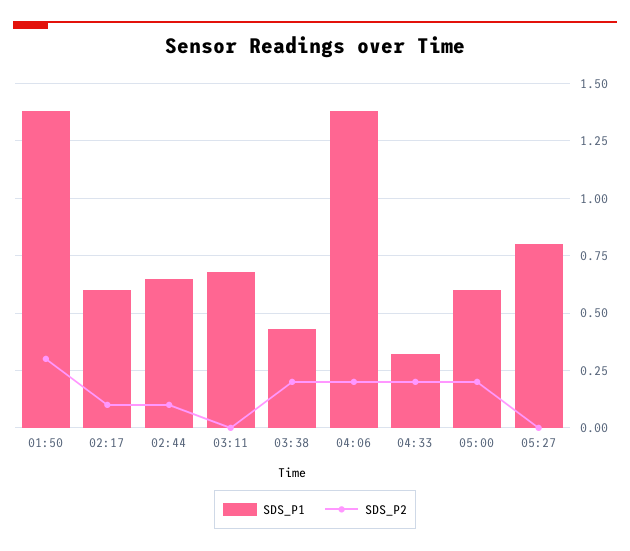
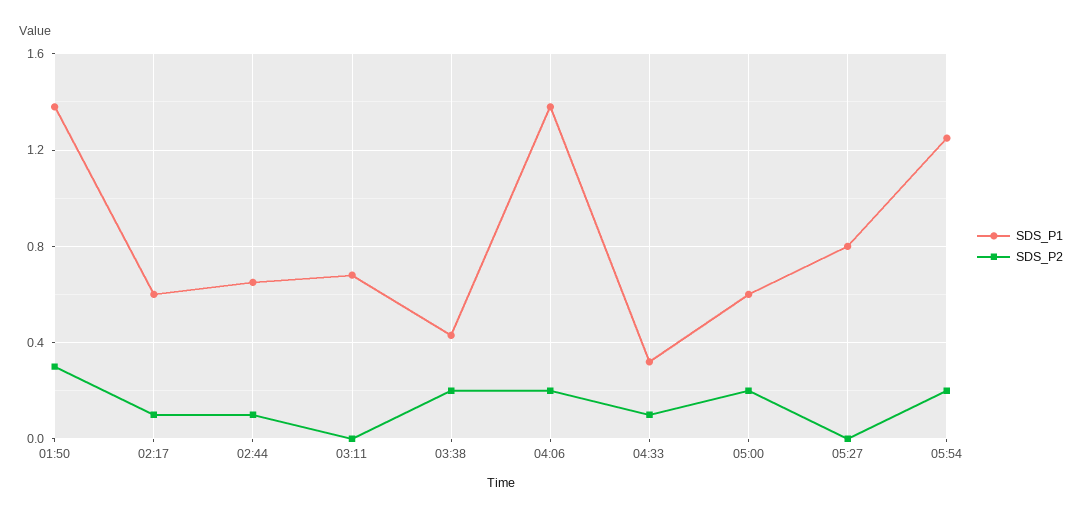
SDS_P2, 04:33: 0.2 -> 0.1
SDS_P1, 05:54: none -> 1.25
SDS_P2, 05:54: none -> 0.2

